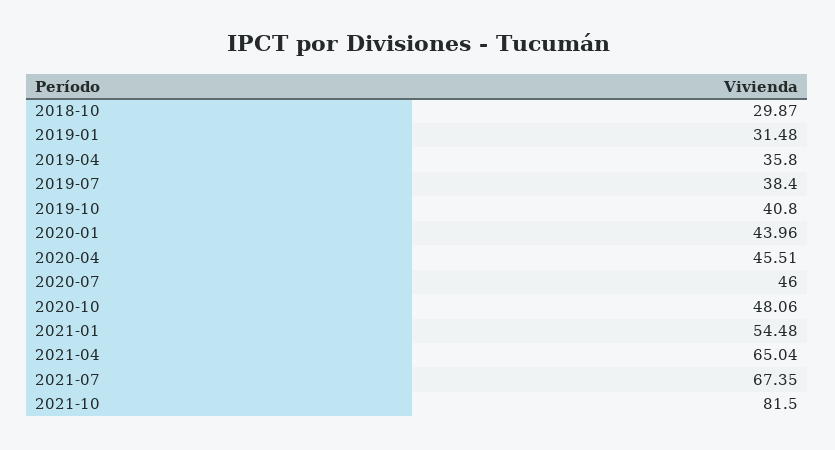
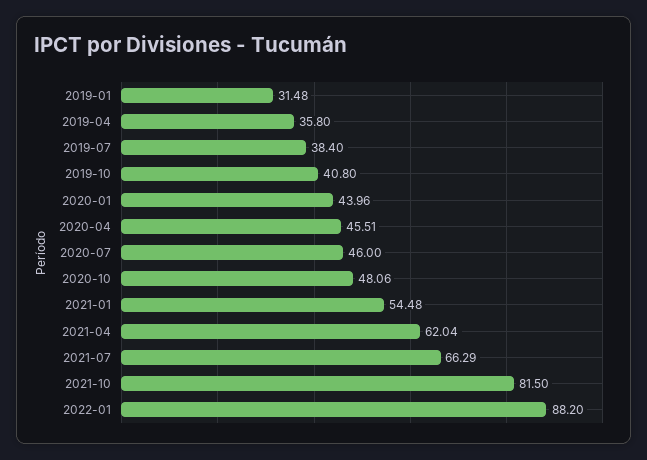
2018-10: 29.87 -> none
2021-04: 65.04 -> 62.04
2021-07: 67.35 -> 66.29
2022-01: none -> 88.2

